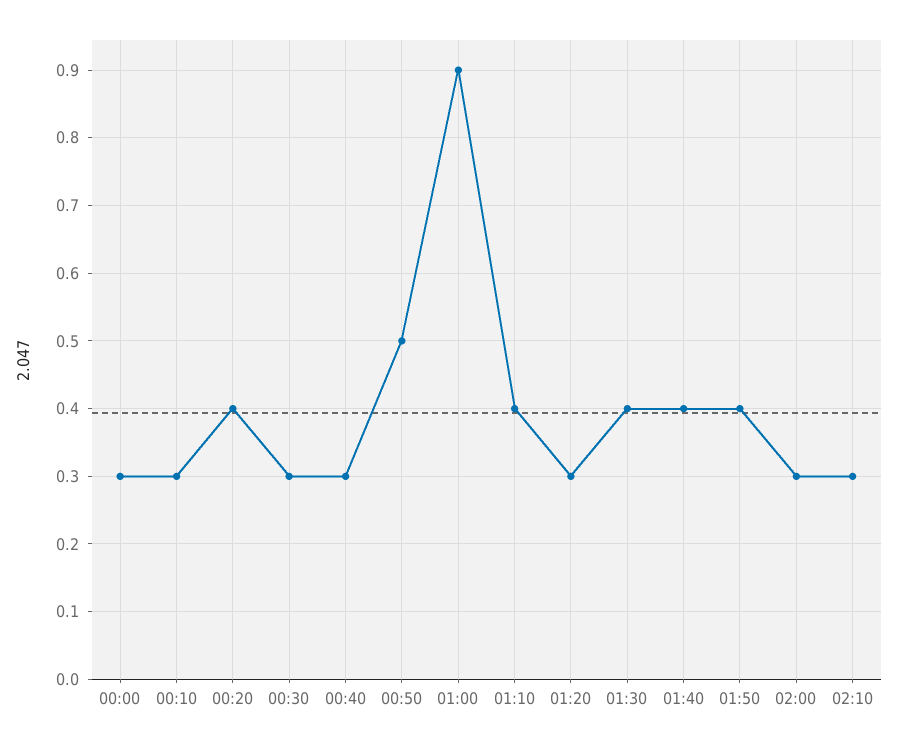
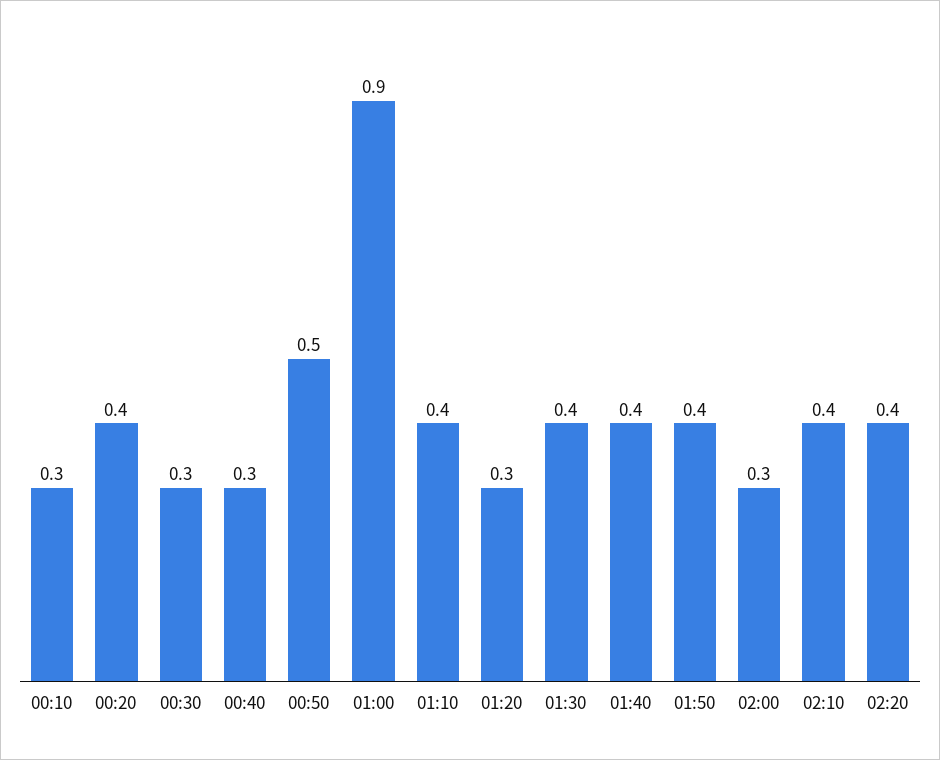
00:00: 0.3 -> none
02:10: 0.3 -> 0.4
02:20: none -> 0.4

